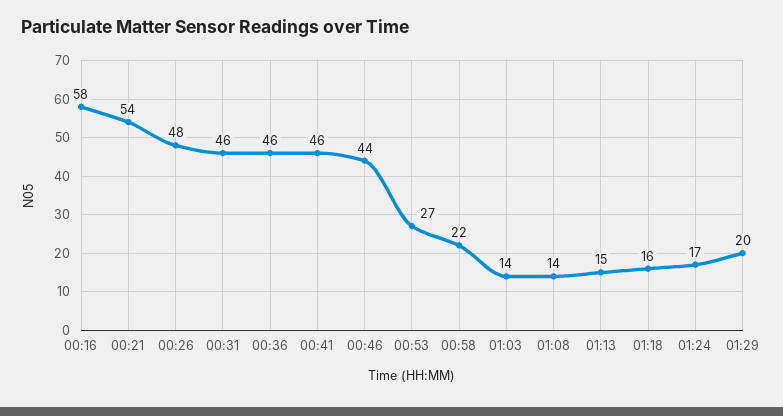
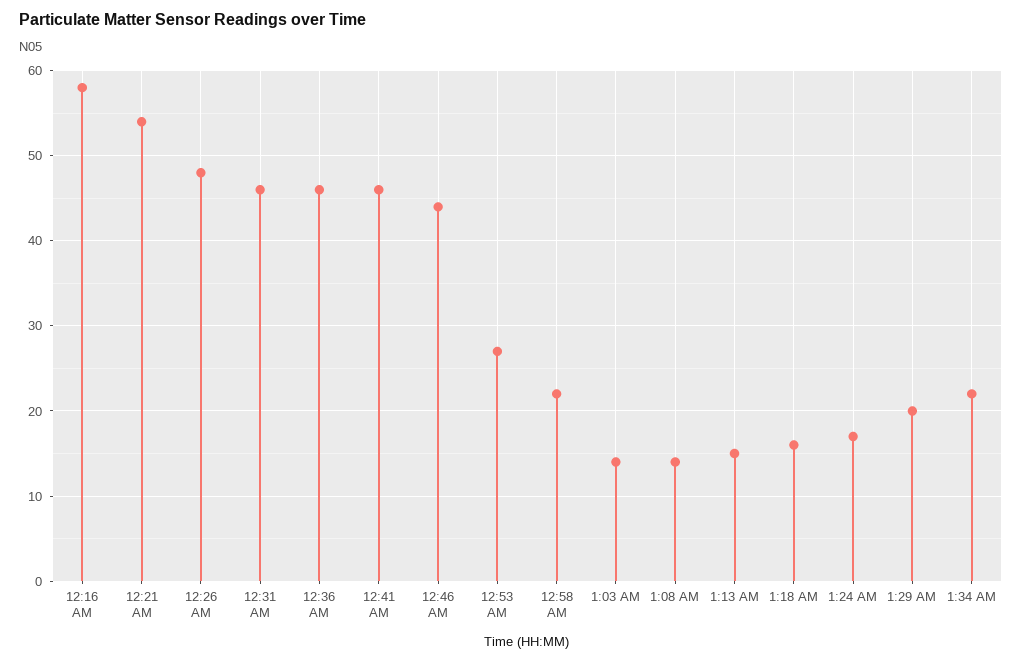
1:34 AM: none -> 22

